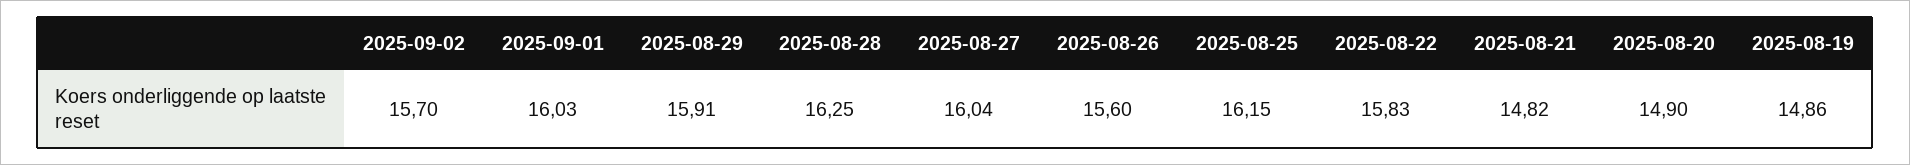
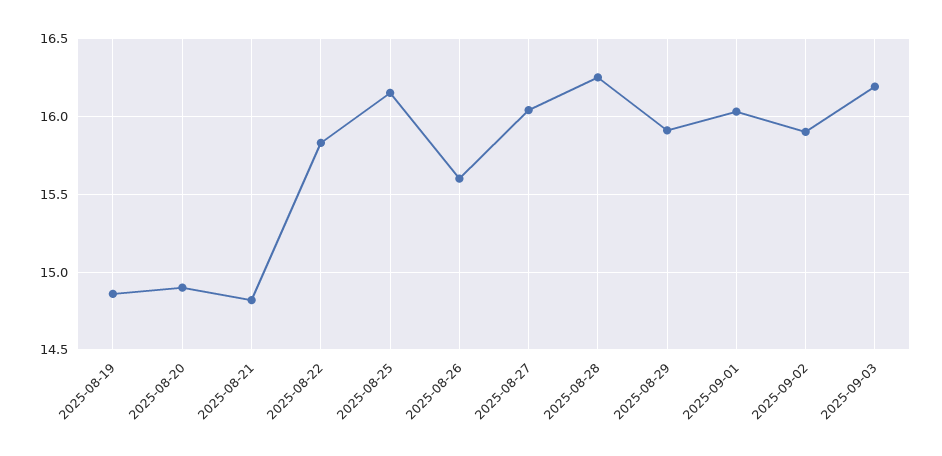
2025-09-02: 15.7 -> 15.9
2025-09-03: none -> 16.2

